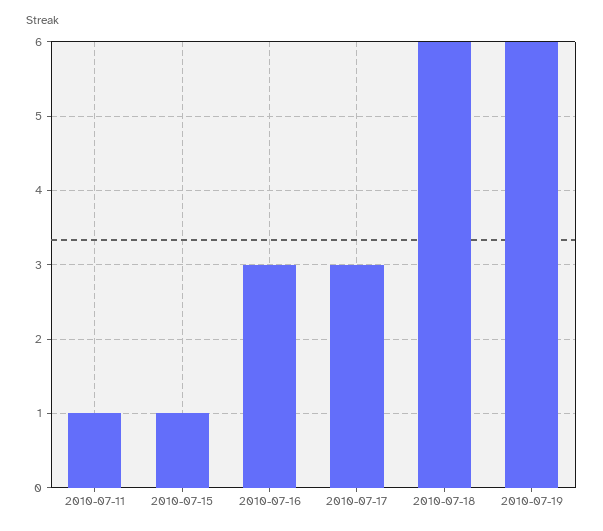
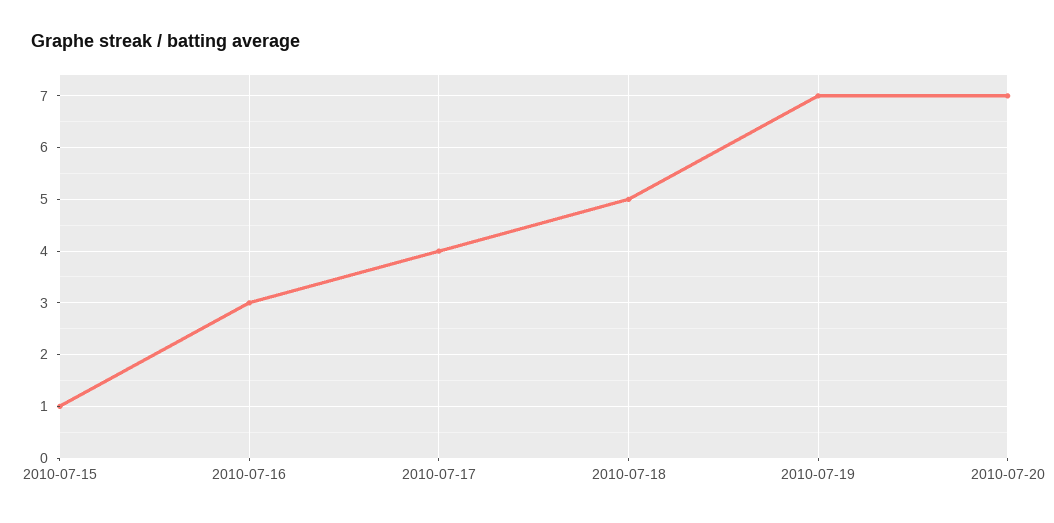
2010-07-11: 1 -> none
2010-07-17: 3 -> 4
2010-07-18: 6 -> 5
2010-07-19: 6 -> 7
2010-07-20: none -> 7

